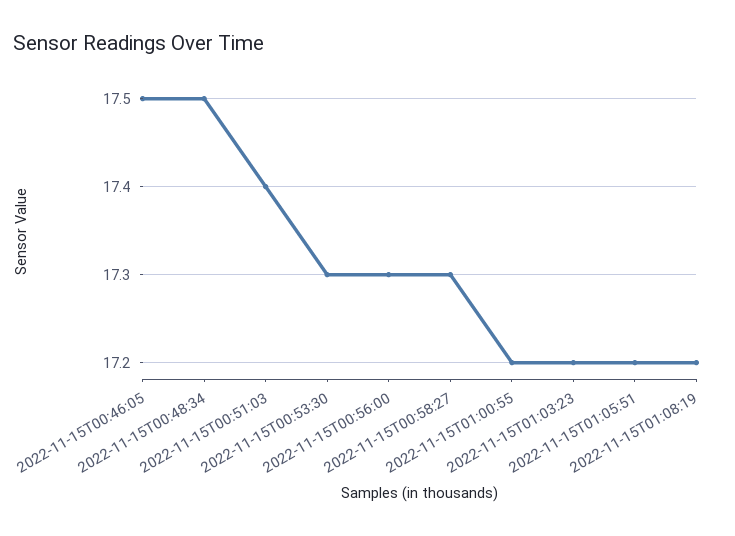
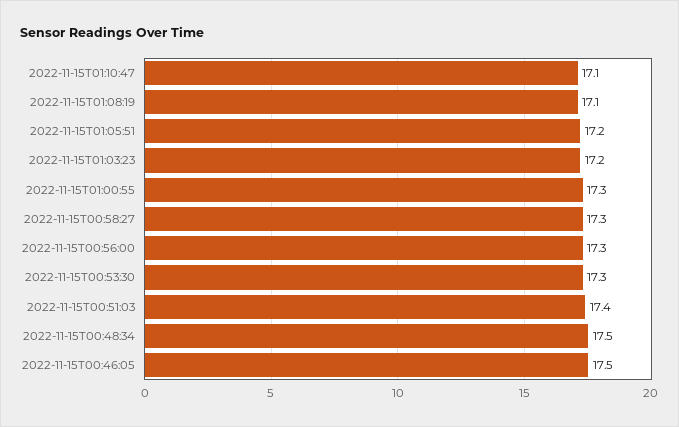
2022-11-15T01:00:55: 17.2 -> 17.3
2022-11-15T01:08:19: 17.2 -> 17.1
2022-11-15T01:10:47: none -> 17.1

